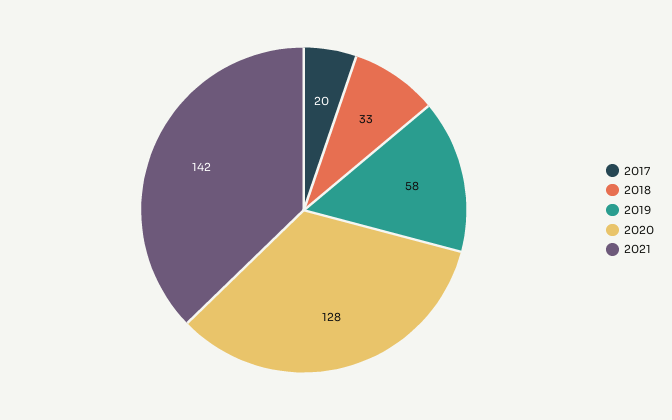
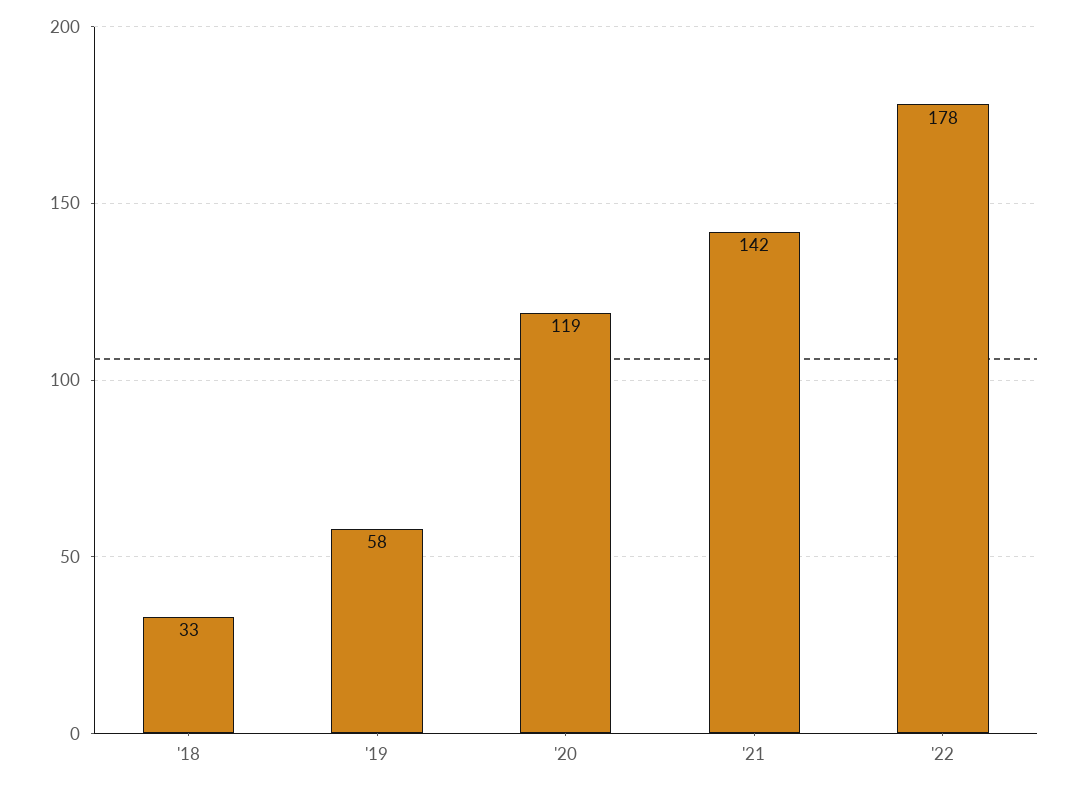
2017: 20 -> none
2020: 128 -> 119
'22: none -> 178

